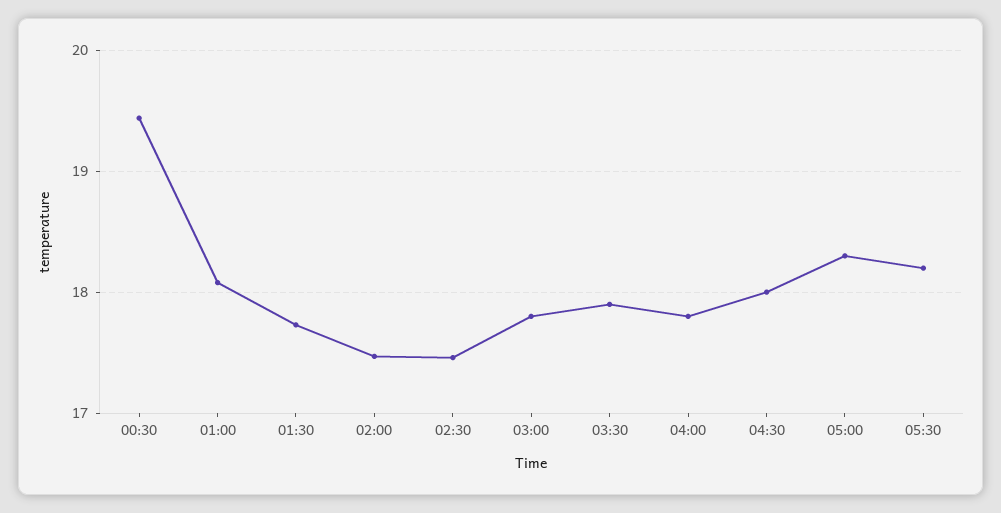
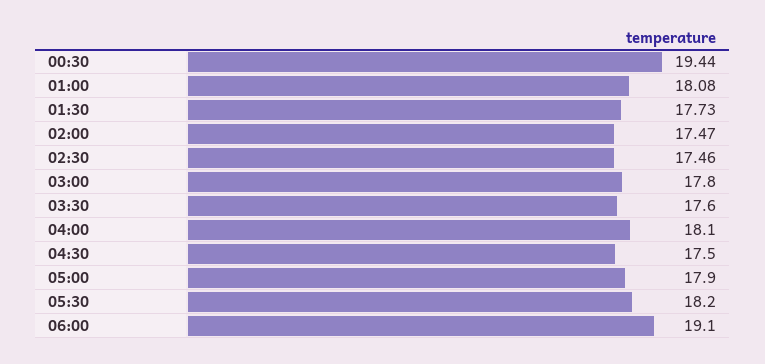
03:30: 17.9 -> 17.6
04:00: 17.8 -> 18.1
04:30: 18 -> 17.5
05:00: 18.3 -> 17.9
06:00: none -> 19.1

